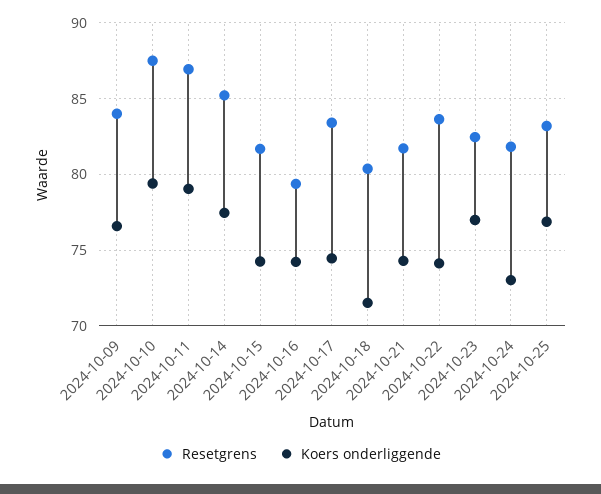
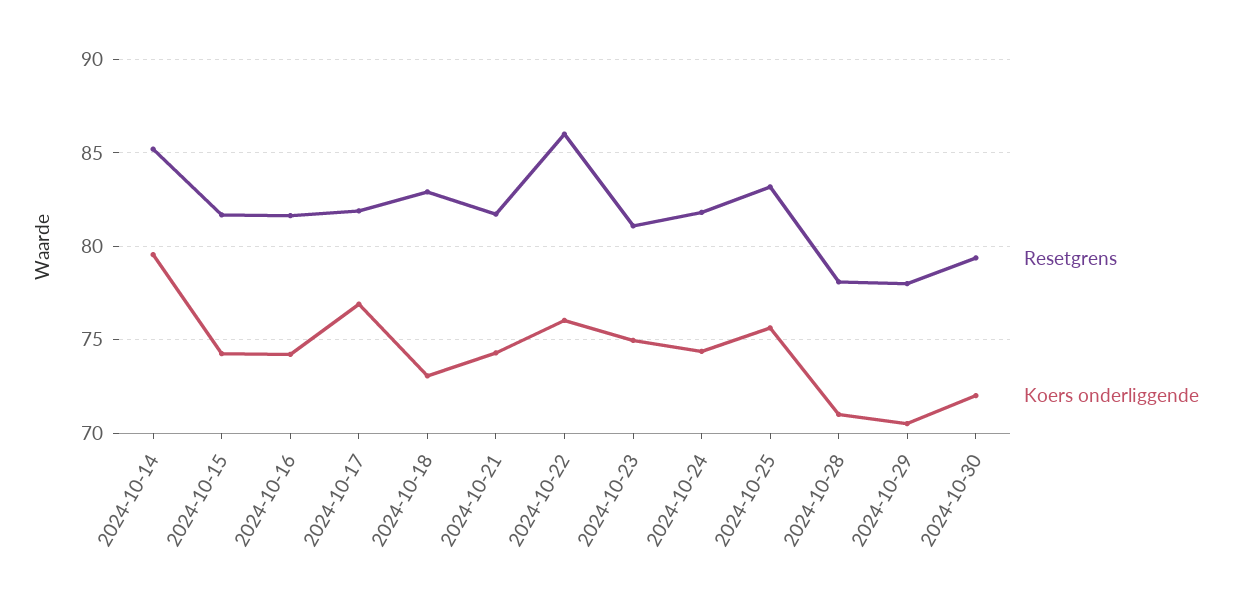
Resetgrens, 2024-10-09: 84 -> none
Koers onderliggende, 2024-10-09: 76.5 -> none
Resetgrens, 2024-10-10: 87.5 -> none
Koers onderliggende, 2024-10-10: 79.5 -> none
Resetgrens, 2024-10-11: 87 -> none
Koers onderliggende, 2024-10-11: 79 -> none
Koers onderliggende, 2024-10-14: 77.5 -> 79.5
Resetgrens, 2024-10-16: 79.5 -> 81.5
Resetgrens, 2024-10-17: 83.5 -> 82
Koers onderliggende, 2024-10-17: 74.5 -> 77
Resetgrens, 2024-10-18: 80.5 -> 83
Koers onderliggende, 2024-10-18: 71.5 -> 73
Resetgrens, 2024-10-22: 83.5 -> 86
Koers onderliggende, 2024-10-22: 74 -> 76
Resetgrens, 2024-10-23: 82.5 -> 81
Koers onderliggende, 2024-10-23: 77 -> 75
Koers onderliggende, 2024-10-24: 73 -> 74.5
Koers onderliggende, 2024-10-25: 77 -> 75.5
Resetgrens, 2024-10-28: none -> 78
Koers onderliggende, 2024-10-28: none -> 71
Resetgrens, 2024-10-29: none -> 78
Koers onderliggende, 2024-10-29: none -> 70.5
Resetgrens, 2024-10-30: none -> 79.5
Koers onderliggende, 2024-10-30: none -> 72

